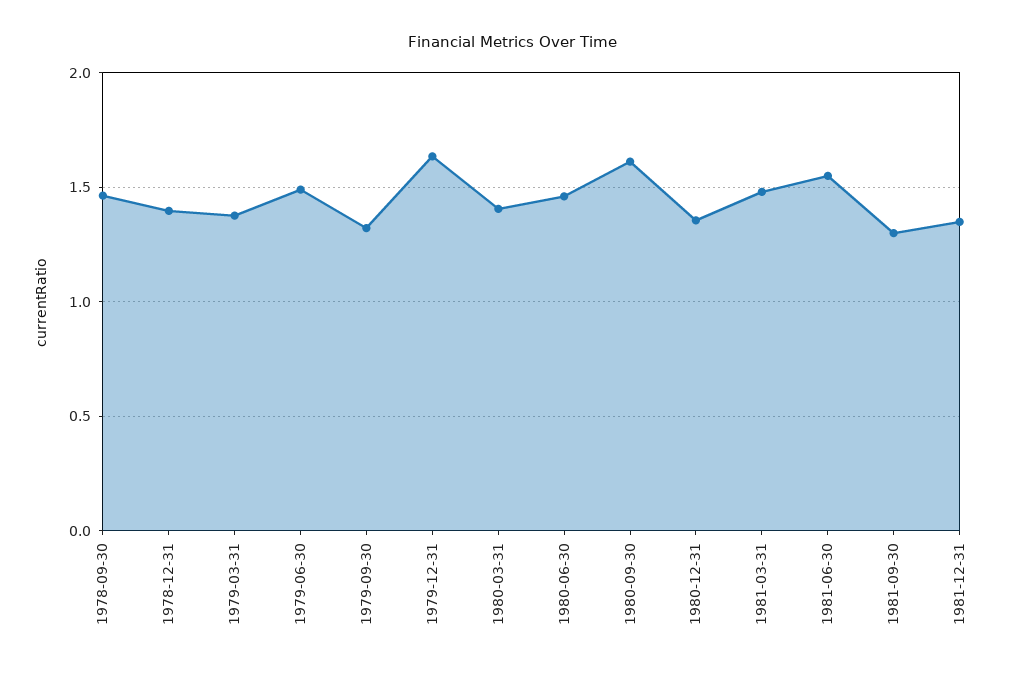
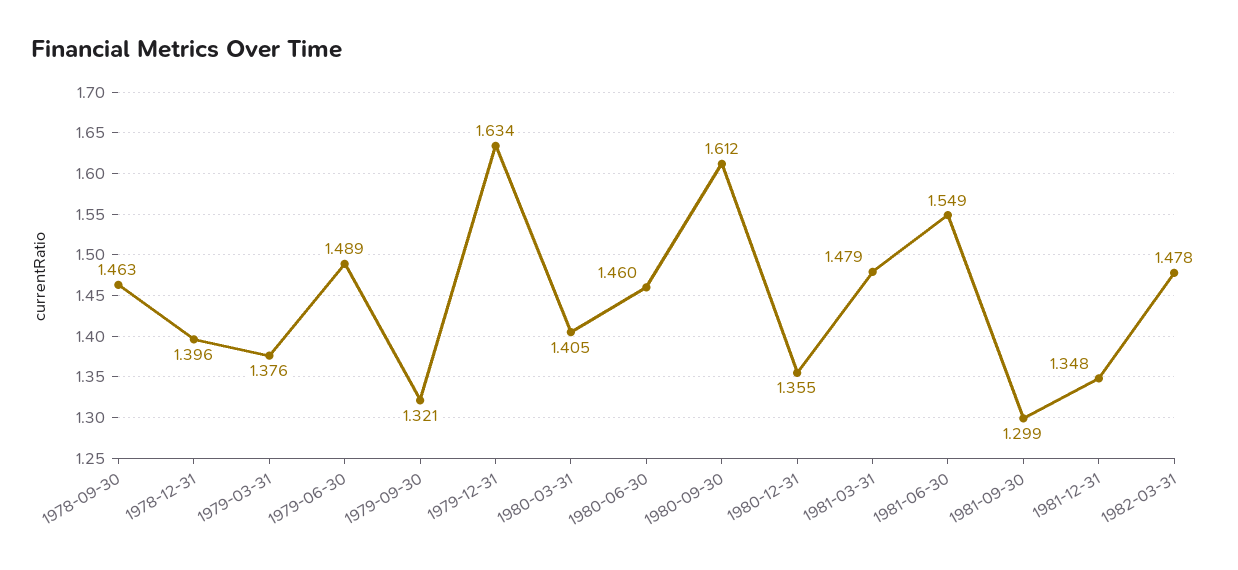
1982-03-31: none -> 1.478

